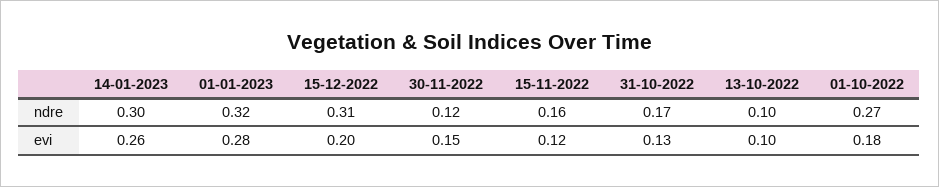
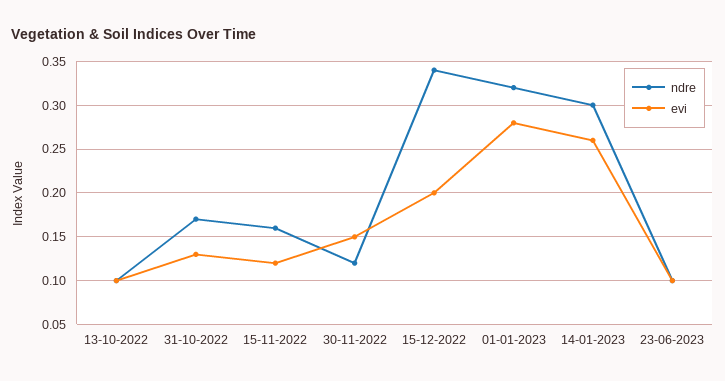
ndre, 15-12-2022: 0.31 -> 0.34
ndre, 01-10-2022: 0.27 -> none
evi, 01-10-2022: 0.18 -> none
ndre, 23-06-2023: none -> 0.1
evi, 23-06-2023: none -> 0.1

